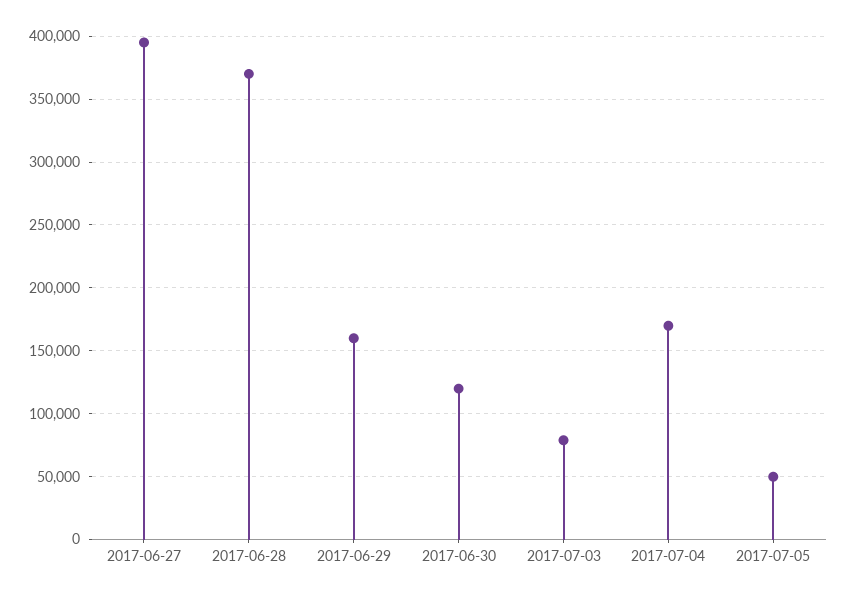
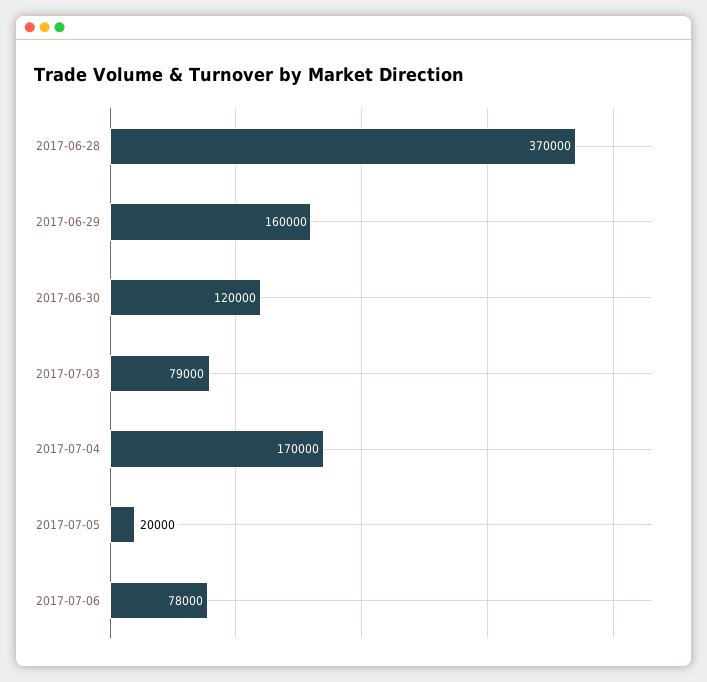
2017-06-27: 395000 -> none
2017-07-05: 50000 -> 20000
2017-07-06: none -> 78000

